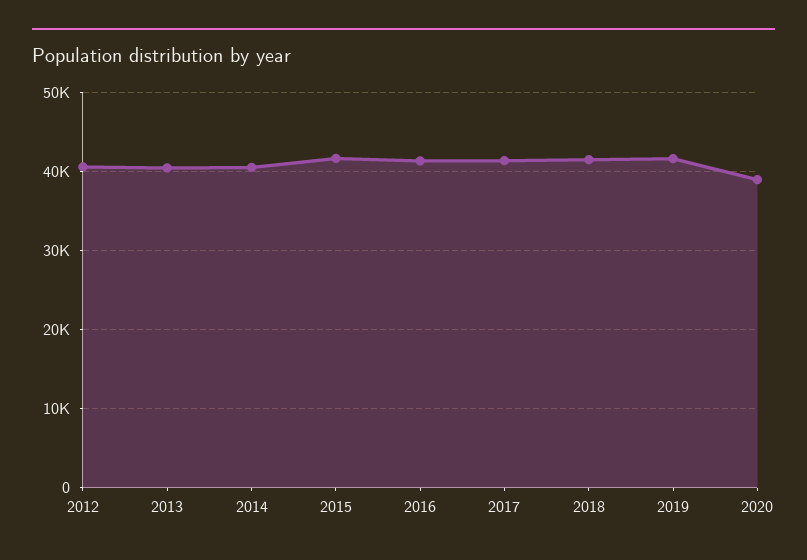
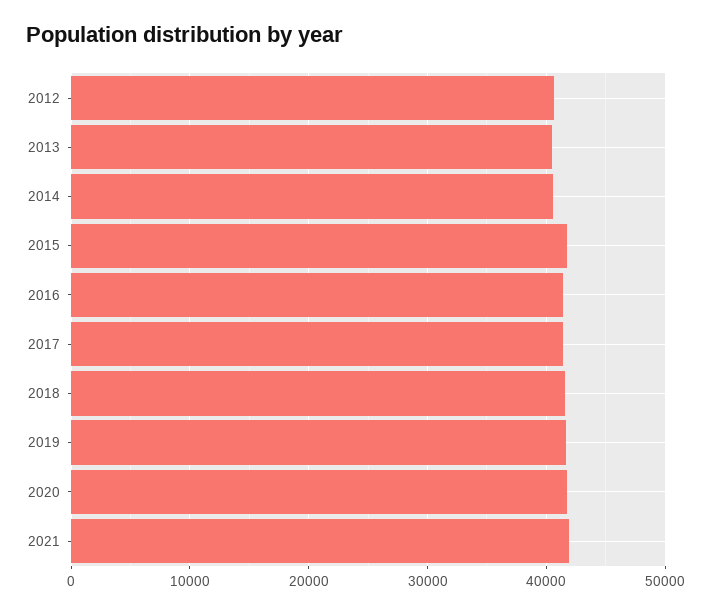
2020: 39000 -> 42000
2021: none -> 42000

